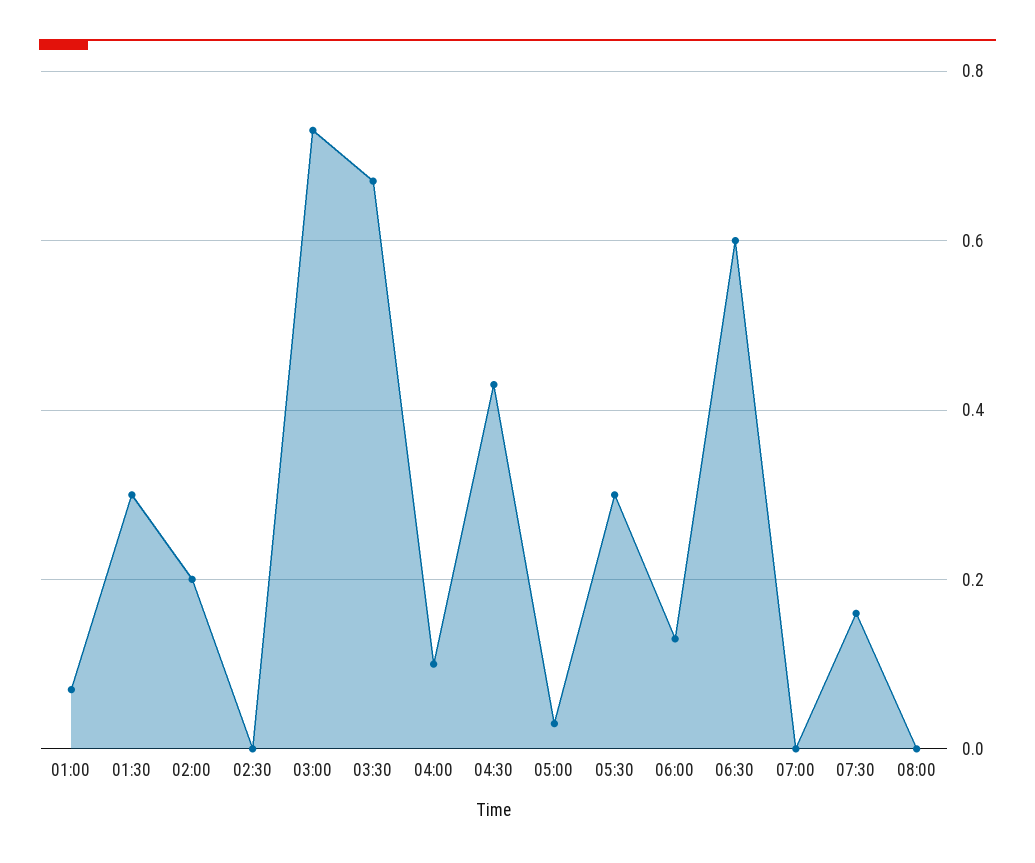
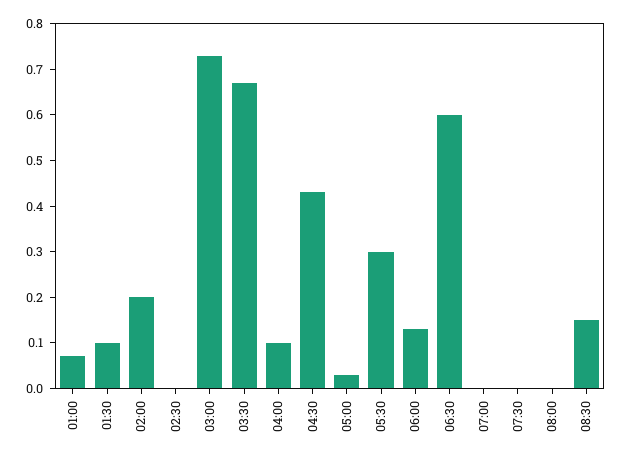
01:30: 0.3 -> 0.1
07:30: 0.15 -> 0
08:30: none -> 0.15

